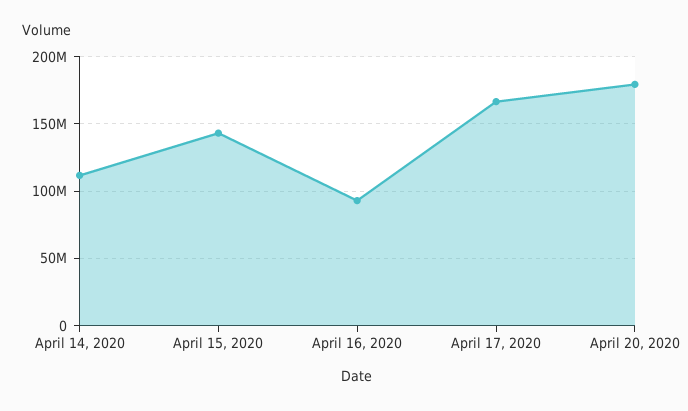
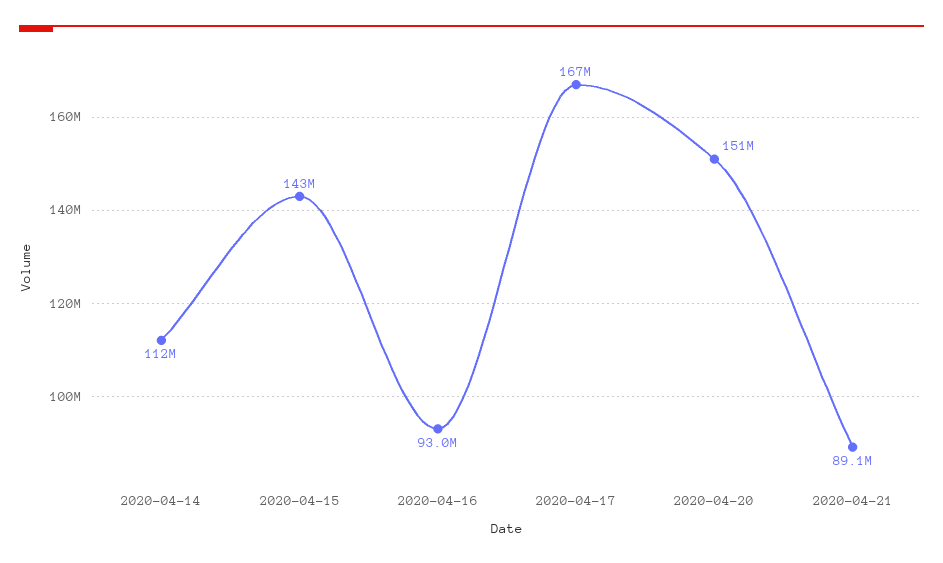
April 20, 2020: 180000000 -> 151000000
2020-04-21: none -> 89100000

